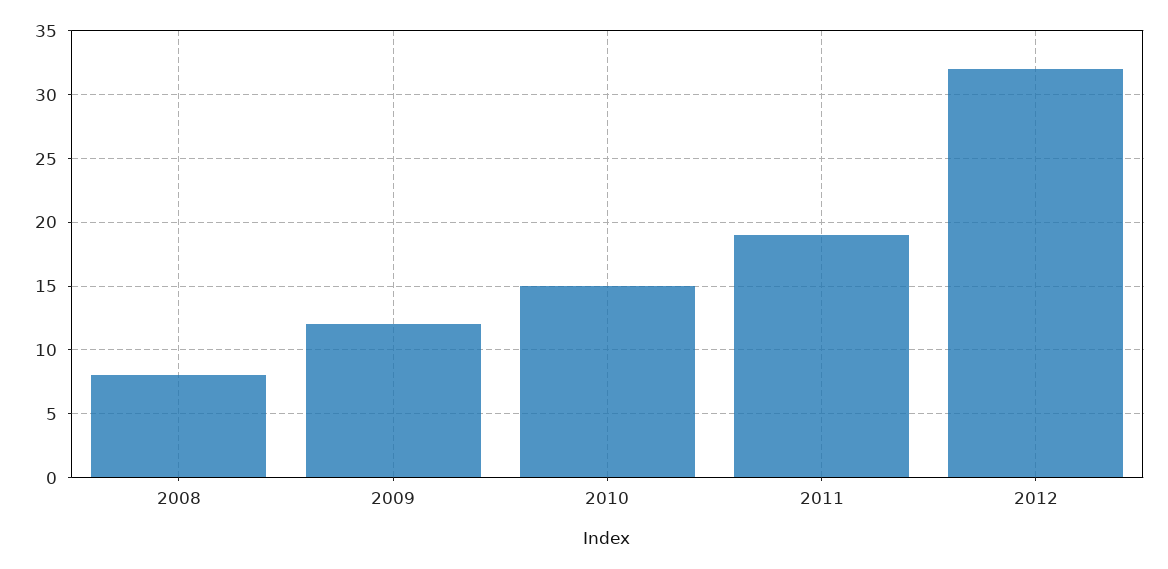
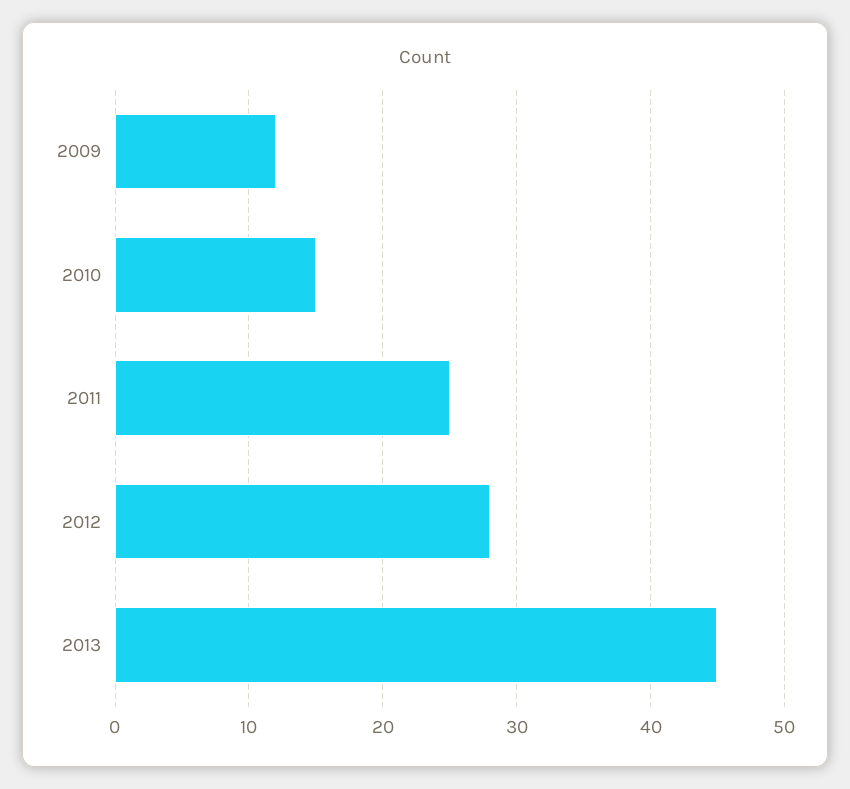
2008: 8 -> none
2011: 19 -> 25
2012: 32 -> 28
2013: none -> 45

